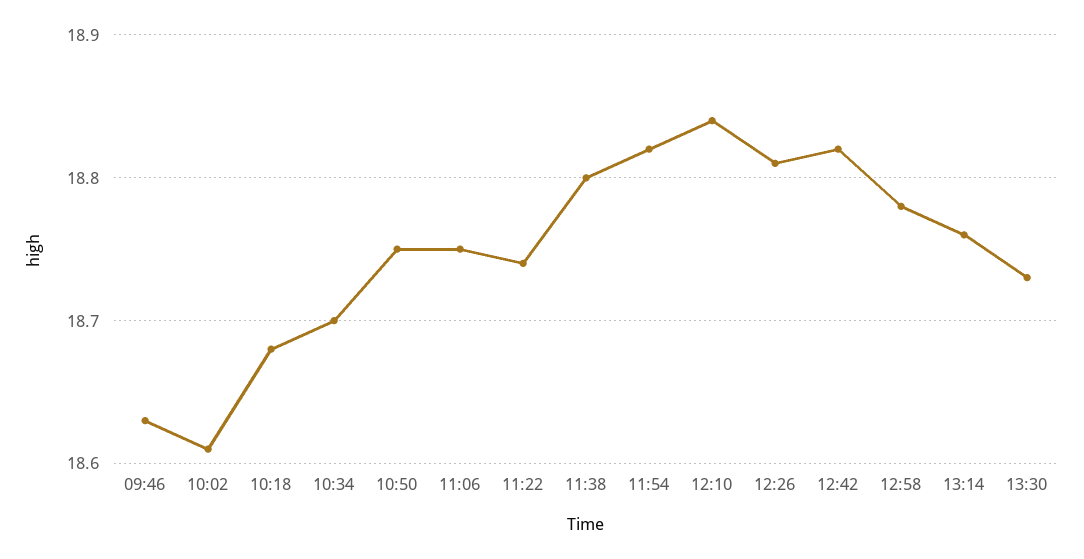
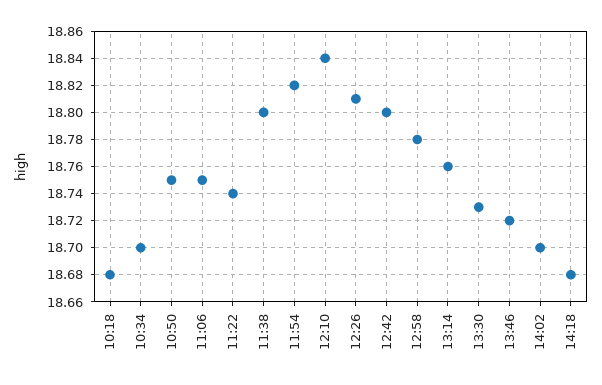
09:46: 18.63 -> none
10:02: 18.61 -> none
12:42: 18.82 -> 18.8
13:46: none -> 18.72
14:02: none -> 18.7
14:18: none -> 18.68

